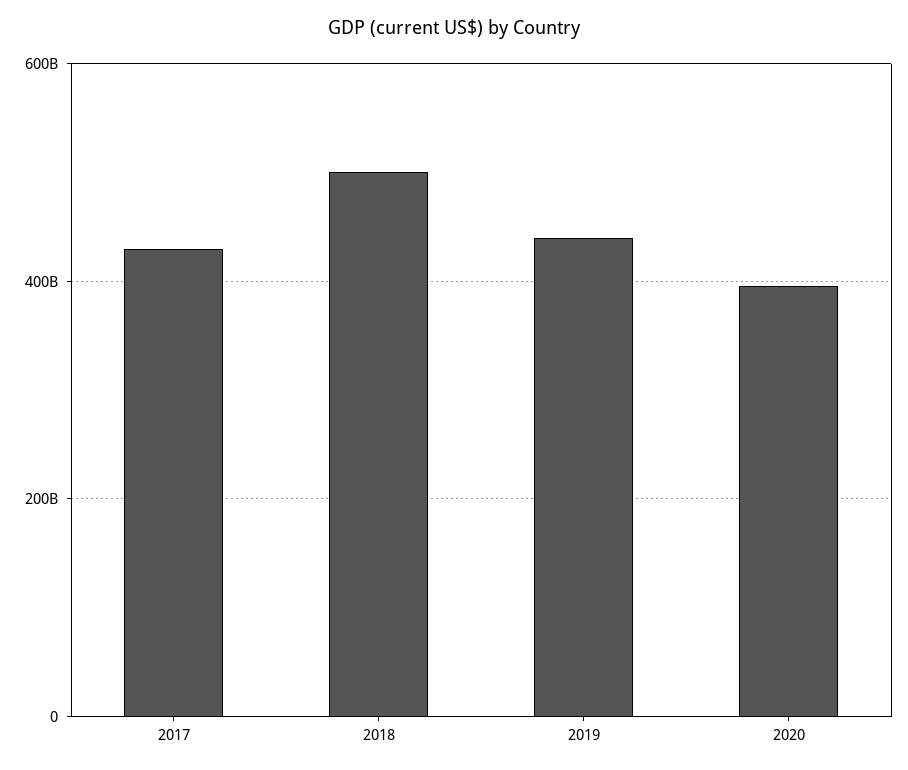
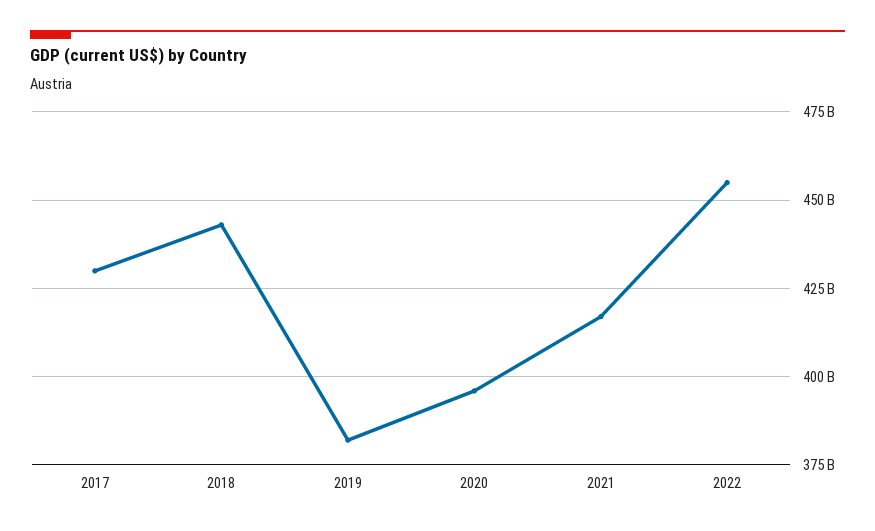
2018: 500000000000 -> 442500000000
2019: 440000000000 -> 382500000000
2021: none -> 417500000000
2022: none -> 455000000000

